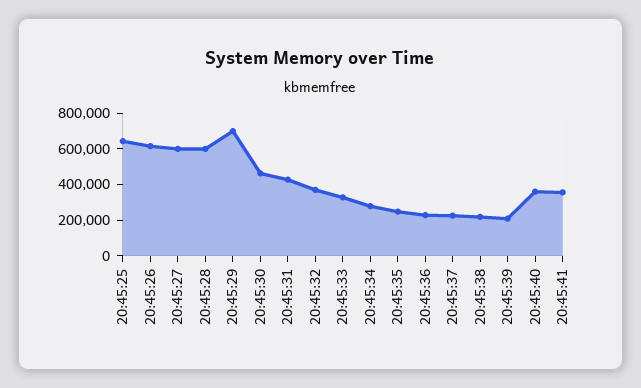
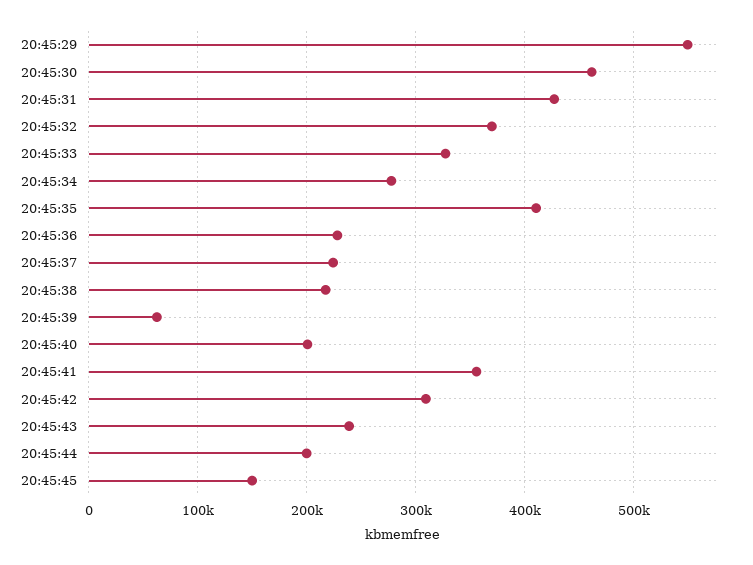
20:45:25: 650000 -> none
20:45:26: 600000 -> none
20:45:27: 600000 -> none
20:45:28: 600000 -> none
20:45:29: 700000 -> 550000
20:45:35: 250000 -> 410000
20:45:39: 200000 -> 60000
20:45:40: 350000 -> 200000
20:45:42: none -> 310000
20:45:43: none -> 240000
20:45:44: none -> 200000
20:45:45: none -> 150000

